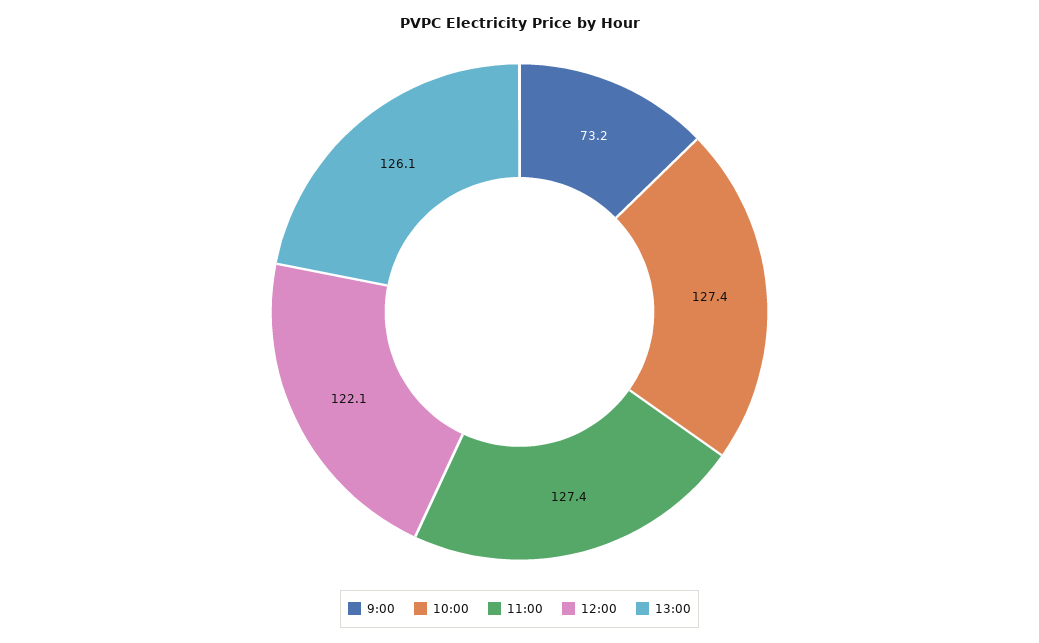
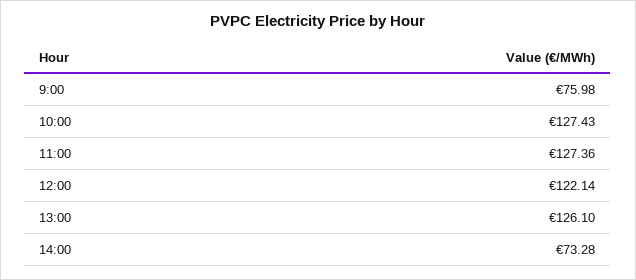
9:00: 73.2 -> 75.98
14:00: none -> 73.28

